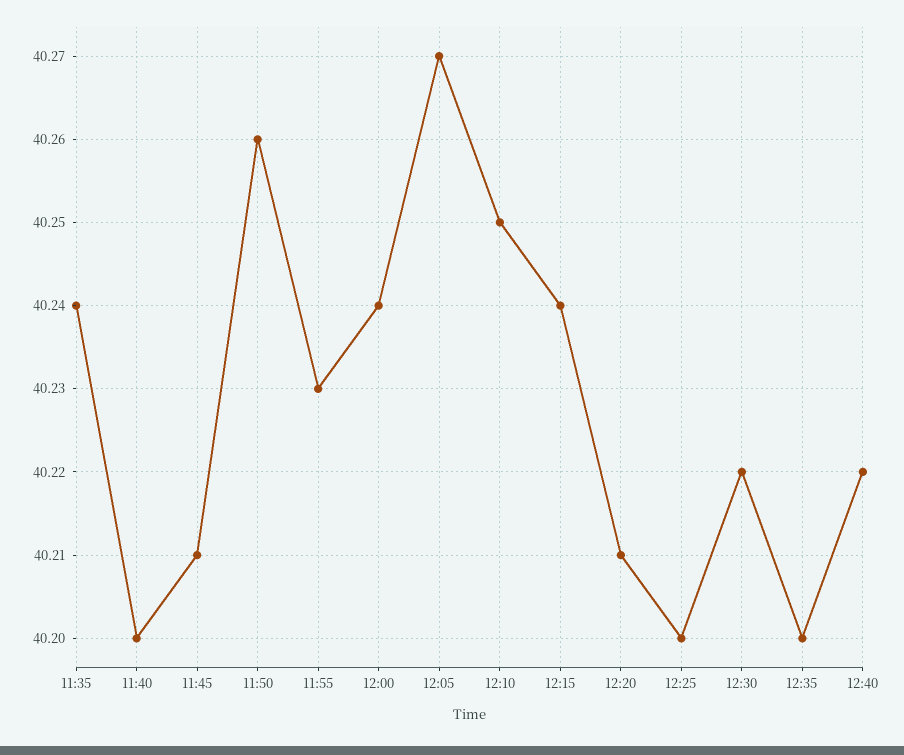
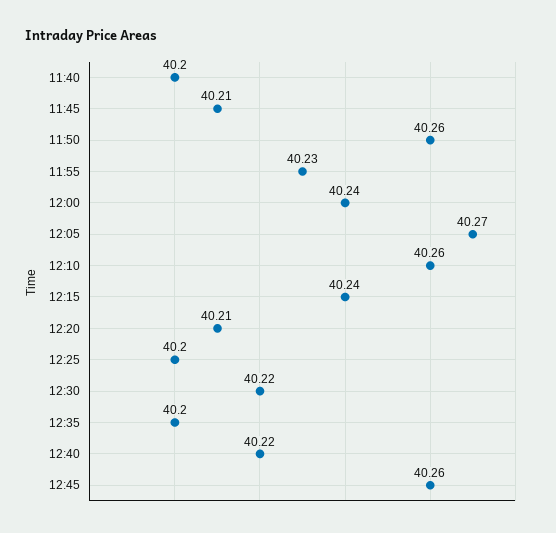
11:35: 40.24 -> none
12:10: 40.25 -> 40.26
12:45: none -> 40.26

